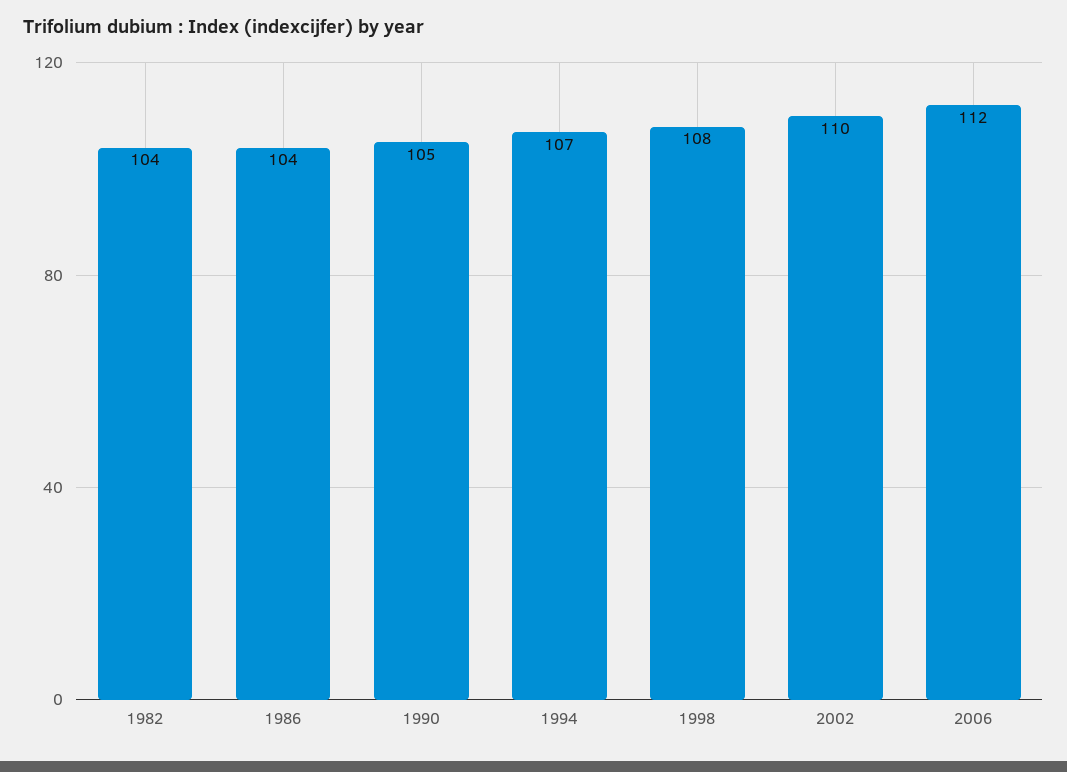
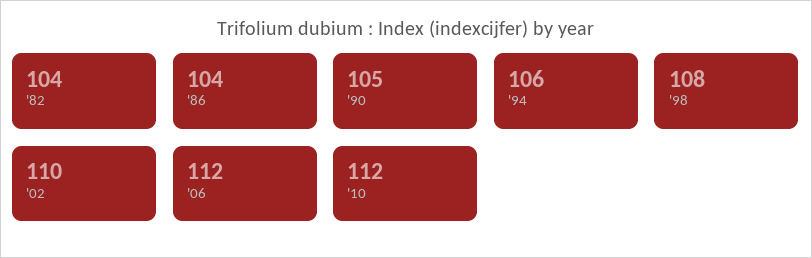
1994: 107 -> 106
'10: none -> 112

